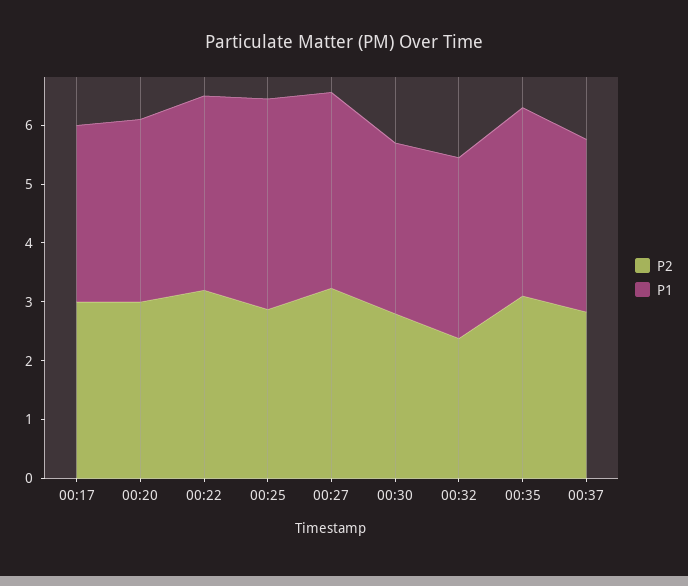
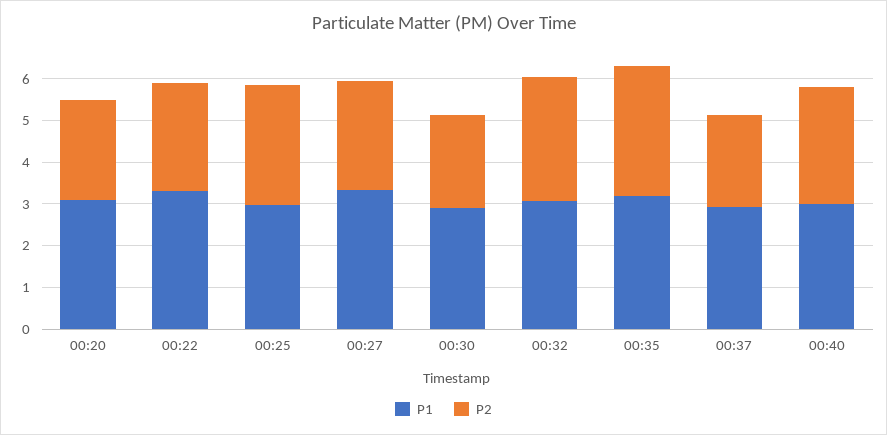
P2, 00:17: 3 -> none
P1, 00:17: 3 -> none
P2, 00:20: 3 -> 2.4
P2, 00:22: 3.2 -> 2.6
P1, 00:25: 3.6 -> 3
P2, 00:27: 3.2 -> 2.6
P2, 00:30: 2.8 -> 2.2
P2, 00:32: 2.4 -> 3
P2, 00:37: 2.8 -> 2.2
P1, 00:40: none -> 3
P2, 00:40: none -> 2.8

